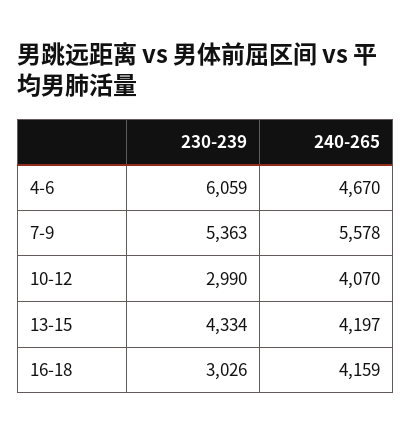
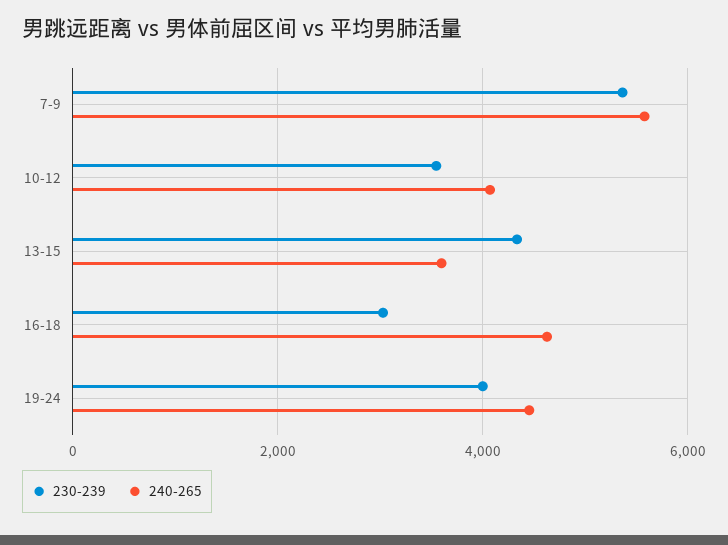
230-239, 4-6: 6059 -> none
240-265, 4-6: 4670 -> none
230-239, 10-12: 2990 -> 3600
240-265, 13-15: 4197 -> 3600
240-265, 16-18: 4159 -> 4600
230-239, 19-24: none -> 4000
240-265, 19-24: none -> 4400

